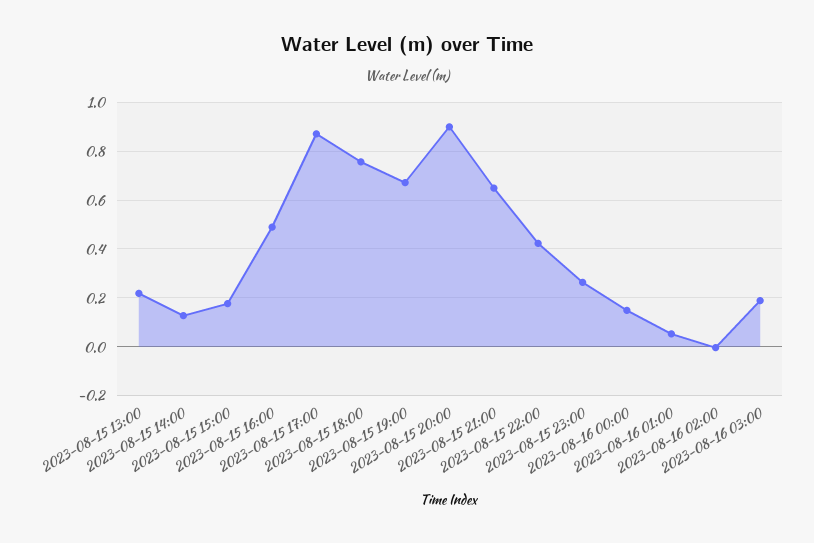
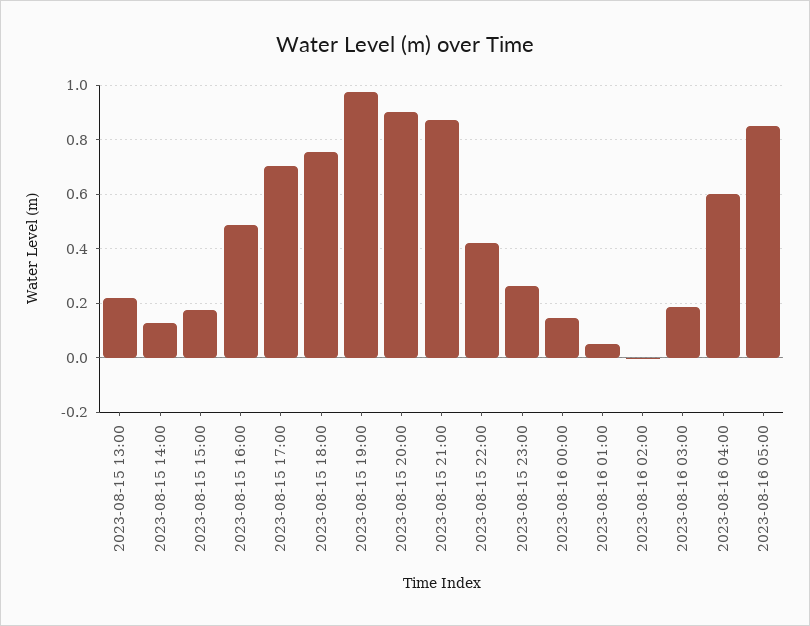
2023-08-15 17:00: 0.875 -> 0.7
2023-08-15 19:00: 0.675 -> 0.975
2023-08-15 21:00: 0.65 -> 0.875
2023-08-16 04:00: none -> 0.6
2023-08-16 05:00: none -> 0.85

